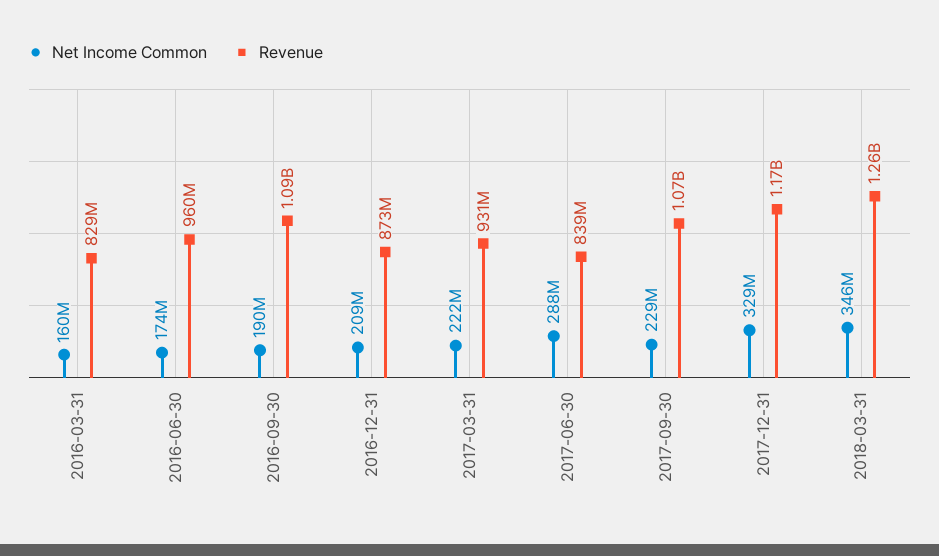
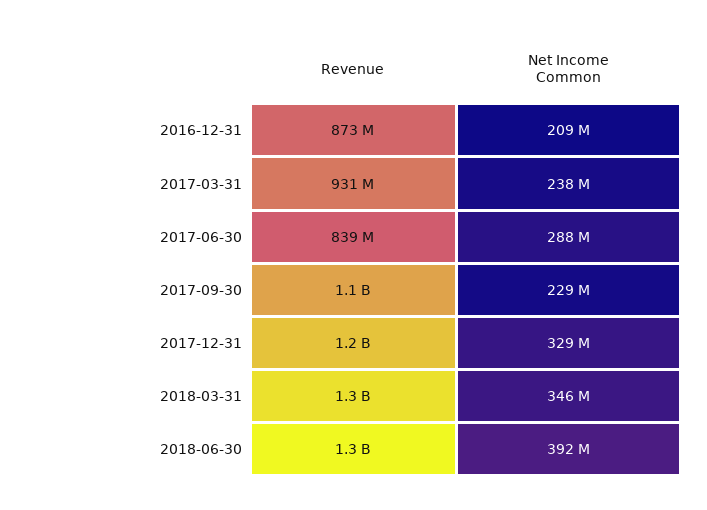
Net Income Common, 2016-03-31: 160000000 -> none
Revenue, 2016-03-31: 829000000 -> none
Net Income Common, 2016-06-30: 174000000 -> none
Revenue, 2016-06-30: 960000000 -> none
Net Income Common, 2016-09-30: 190000000 -> none
Revenue, 2016-09-30: 1090000000 -> none
Net Income Common, 2017-03-31: 222000000 -> 238000000
Revenue, 2018-06-30: none -> 1300000000
Net Income Common, 2018-06-30: none -> 392000000

